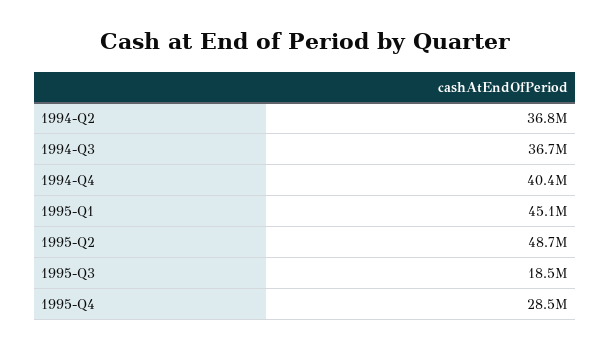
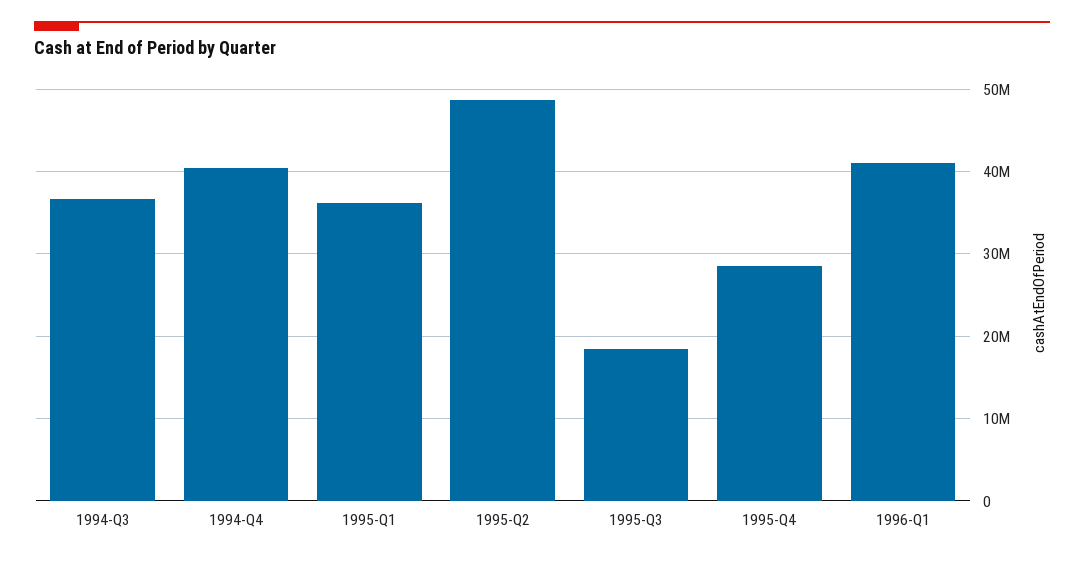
1994-Q2: 36800000 -> none
1995-Q1: 45100000 -> 36000000
1996-Q1: none -> 41000000

